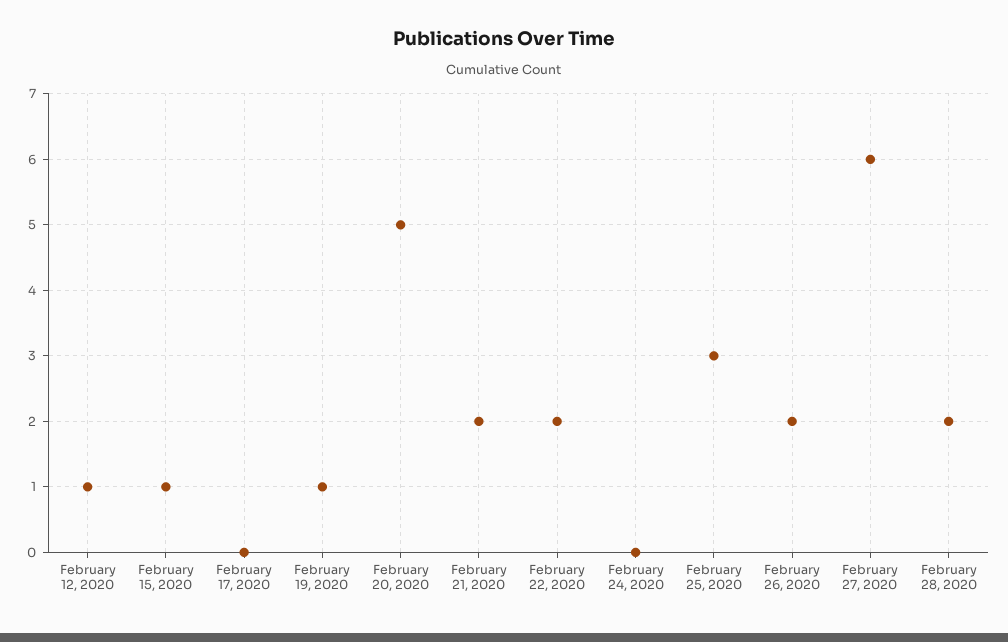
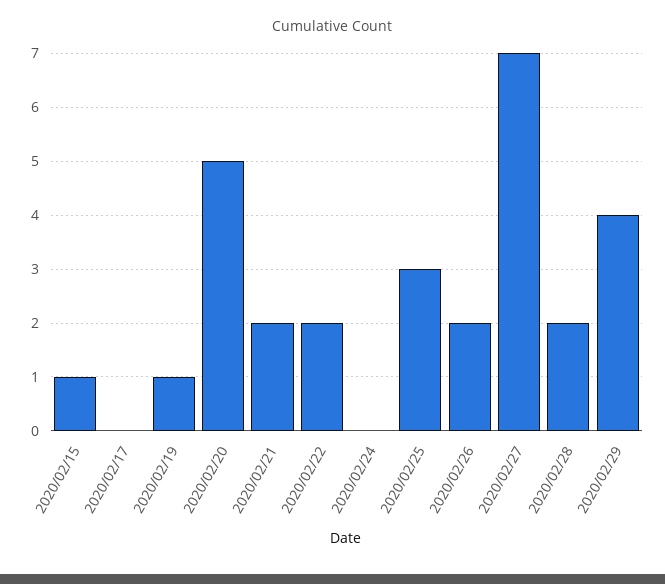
February 12, 2020: 1 -> none
February 27, 2020: 6 -> 7
2020/02/29: none -> 4

